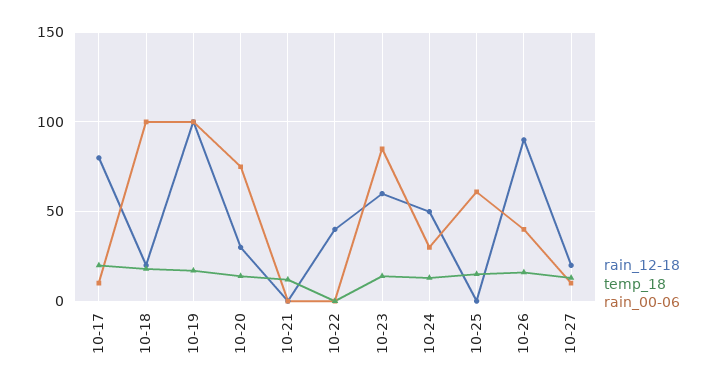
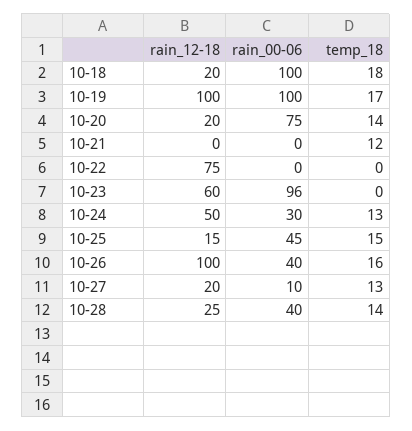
rain_12-18, 10-17: 80 -> none
temp_18, 10-17: 20 -> none
rain_00-06, 10-17: 10 -> none
rain_12-18, 10-20: 30 -> 20
rain_12-18, 10-22: 40 -> 75
temp_18, 10-23: 15 -> 0
rain_00-06, 10-23: 85 -> 96
rain_12-18, 10-25: 0 -> 15
rain_00-06, 10-25: 60 -> 45
rain_12-18, 10-26: 90 -> 100
rain_12-18, 10-28: none -> 25
rain_00-06, 10-28: none -> 40
temp_18, 10-28: none -> 14

